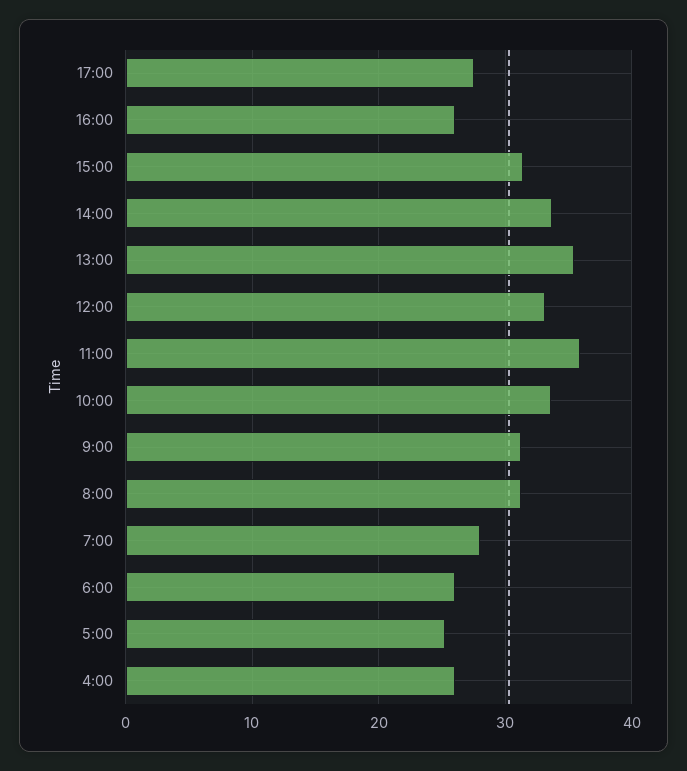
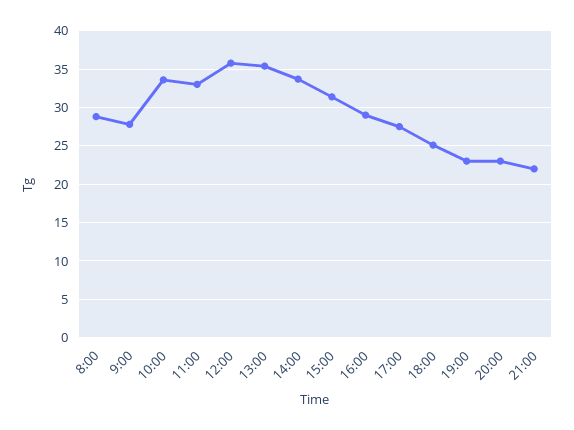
16:00: 26 -> 29
12:00: 33 -> 36
11:00: 36 -> 33
9:00: 31 -> 28
8:00: 31 -> 29
7:00: 28 -> none
6:00: 26 -> none
5:00: 25 -> none
4:00: 26 -> none
18:00: none -> 25
19:00: none -> 23
20:00: none -> 23
21:00: none -> 22

